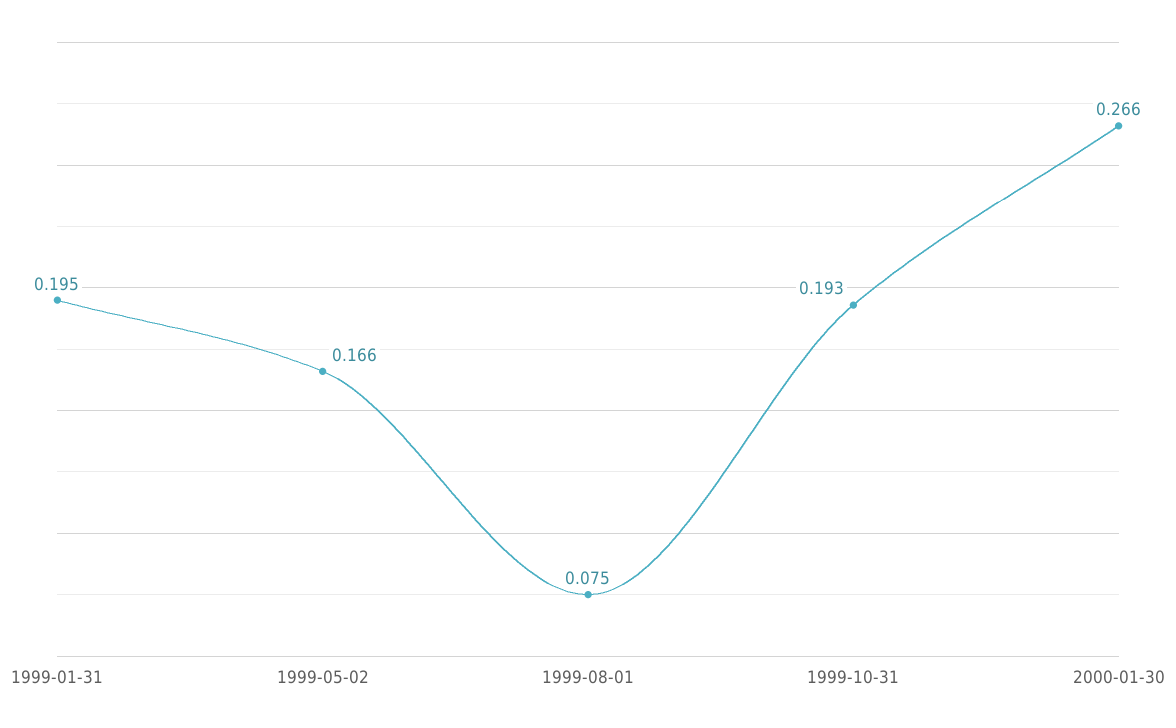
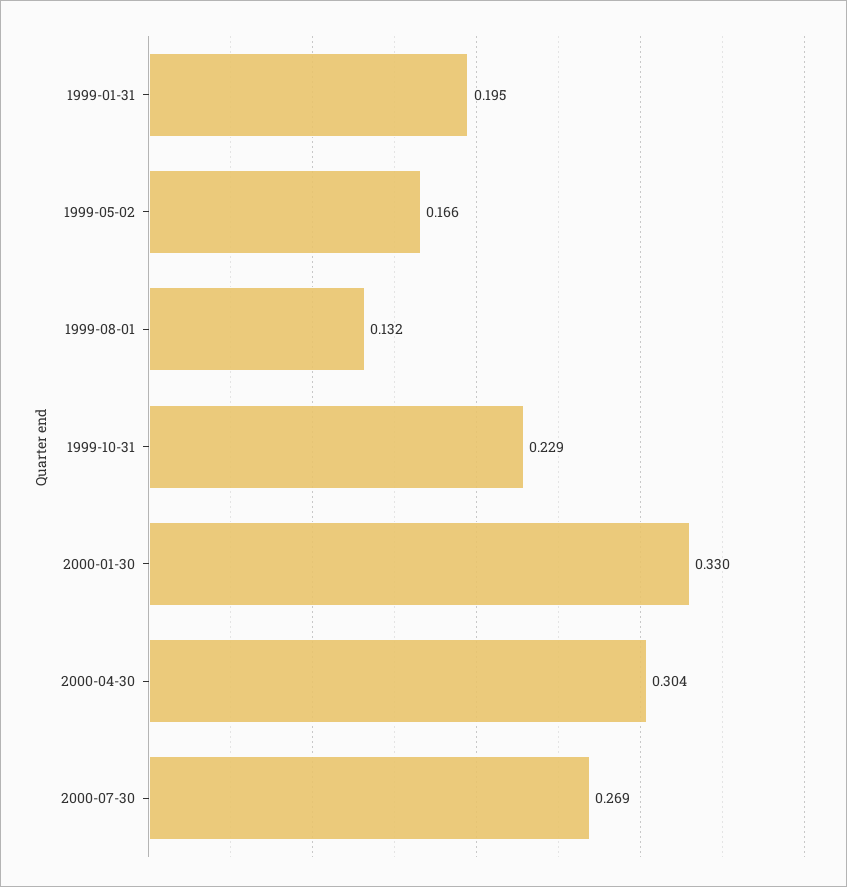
1999-08-01: 0.075 -> 0.132
1999-10-31: 0.193 -> 0.229
2000-01-30: 0.266 -> 0.33
2000-04-30: none -> 0.304
2000-07-30: none -> 0.269

